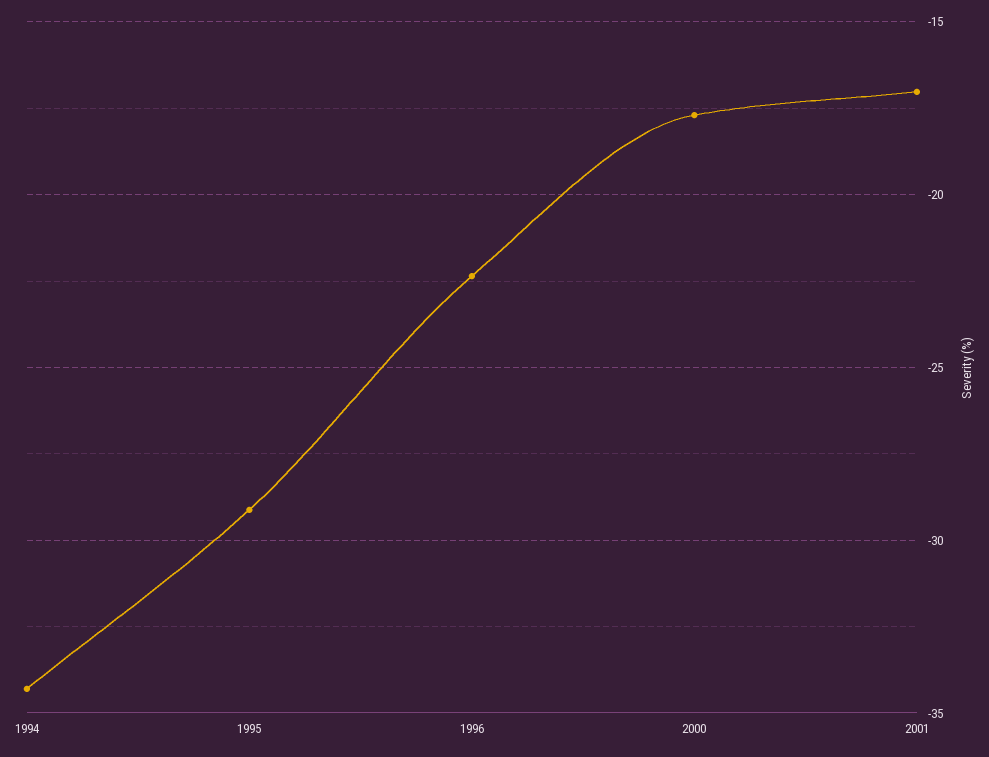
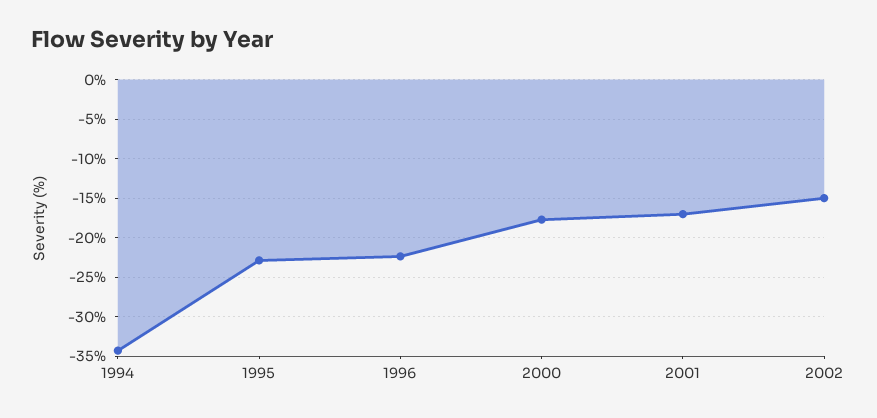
1995: -29 -> -23
2002: none -> -15

